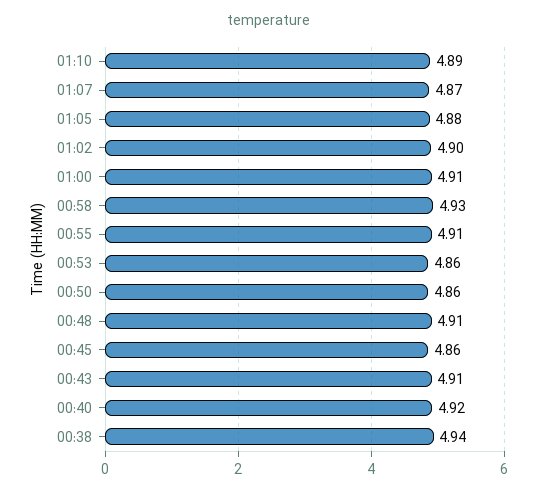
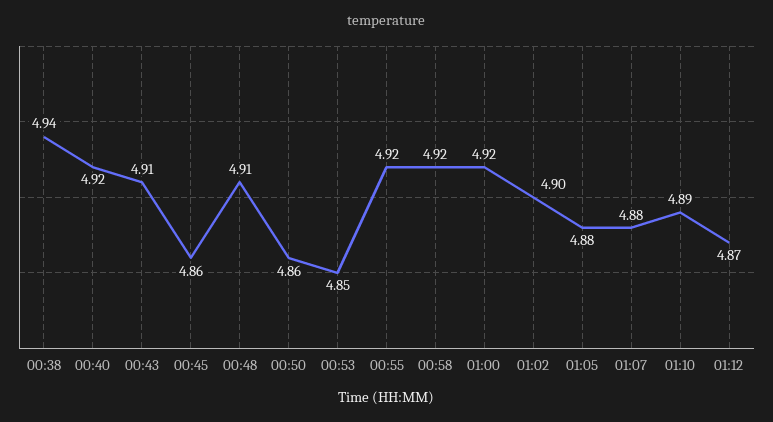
01:07: 4.87 -> 4.88
01:00: 4.91 -> 4.92
00:58: 4.93 -> 4.92
00:55: 4.91 -> 4.92
00:53: 4.86 -> 4.85
01:12: none -> 4.87

